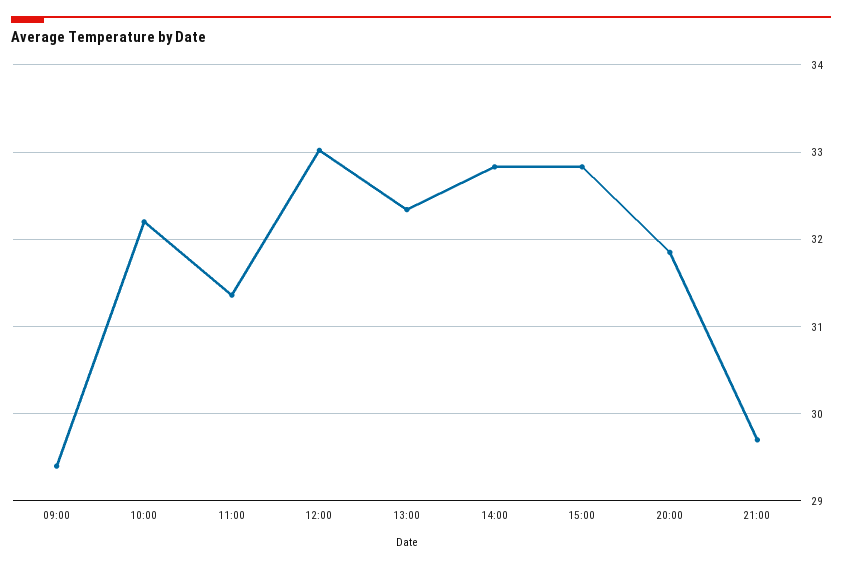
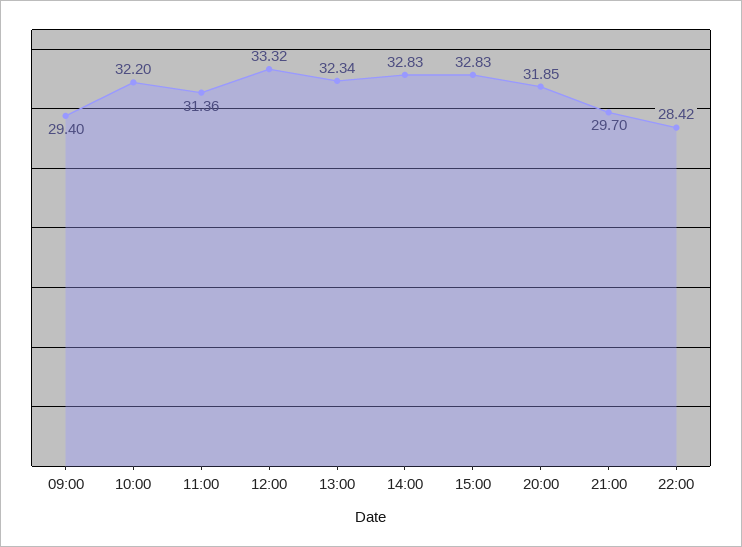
12:00: 33 -> 33.32
22:00: none -> 28.42

